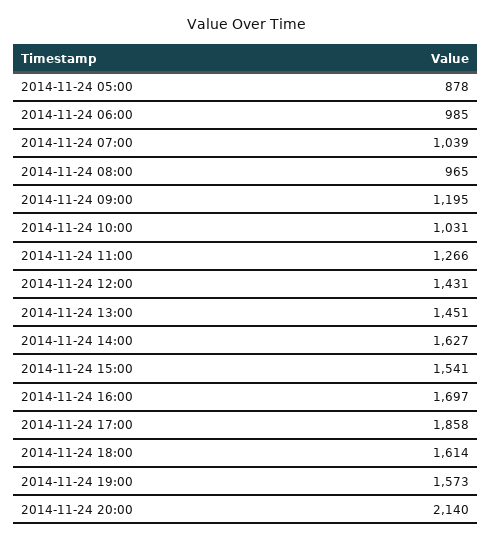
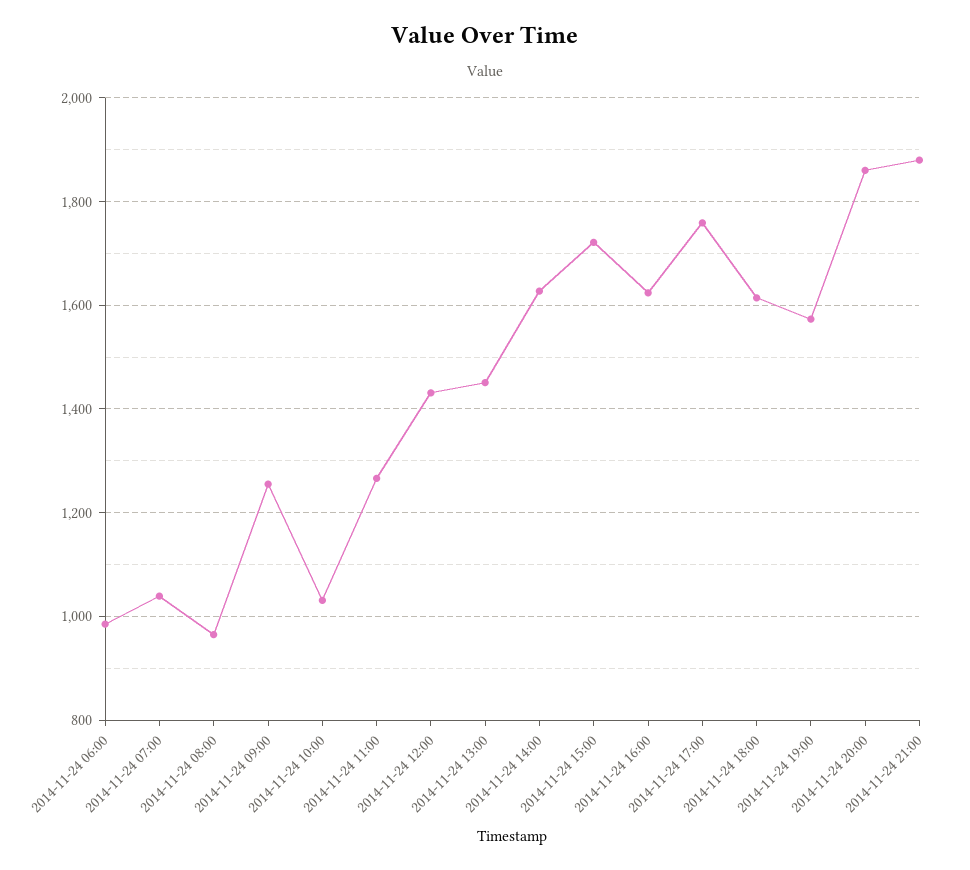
2014-11-24 05:00: 878 -> none
2014-11-24 09:00: 1195 -> 1260
2014-11-24 15:00: 1541 -> 1720
2014-11-24 16:00: 1697 -> 1620
2014-11-24 17:00: 1858 -> 1760
2014-11-24 20:00: 2140 -> 1860
2014-11-24 21:00: none -> 1880

